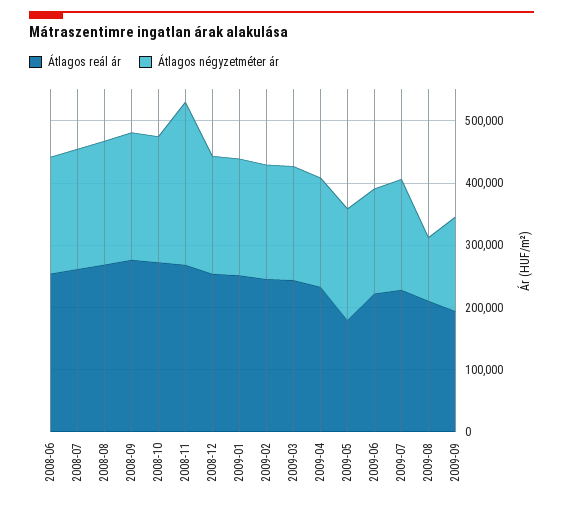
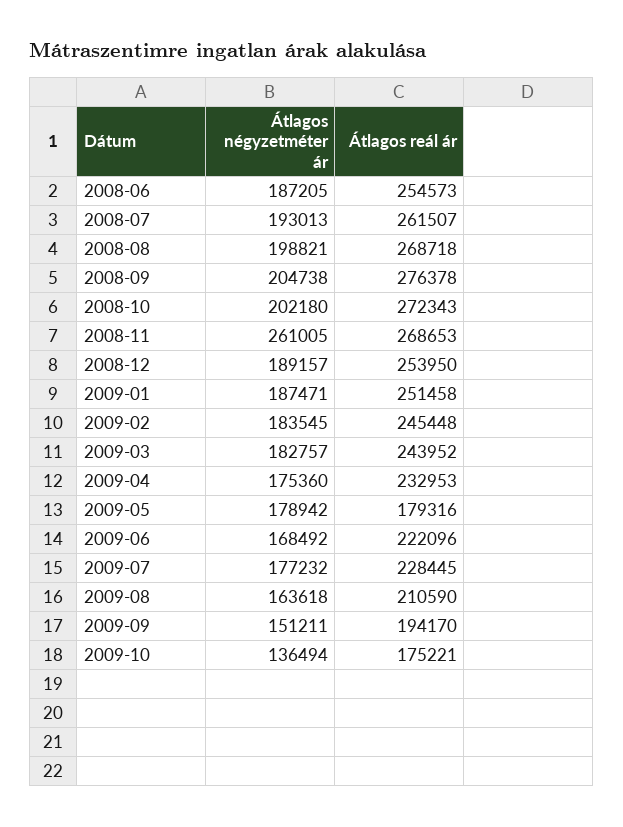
Átlagos négyzetméter ár, 2009-08: 100000 -> 163618
Átlagos négyzetméter ár, 2009-10: none -> 136494
Átlagos reál ár, 2009-10: none -> 175221

